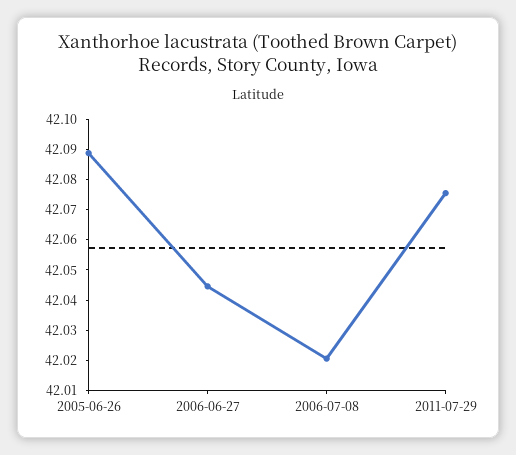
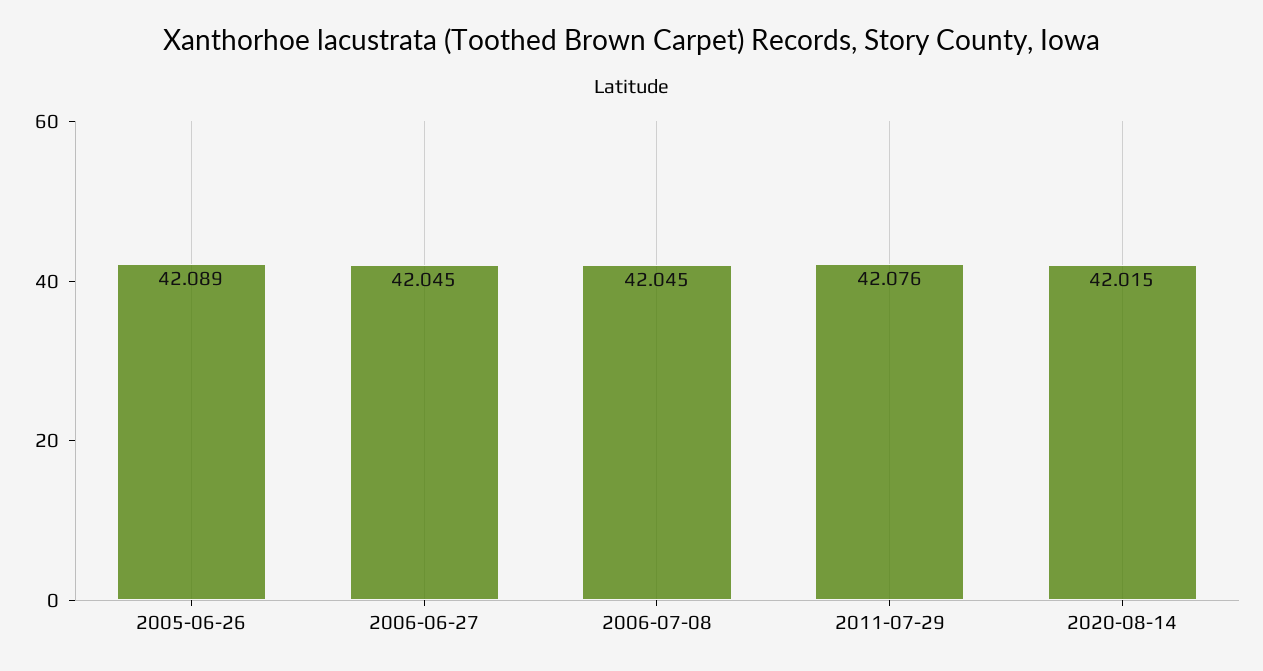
2006-07-08: 42.02 -> 42.045
2020-08-14: none -> 42.015

